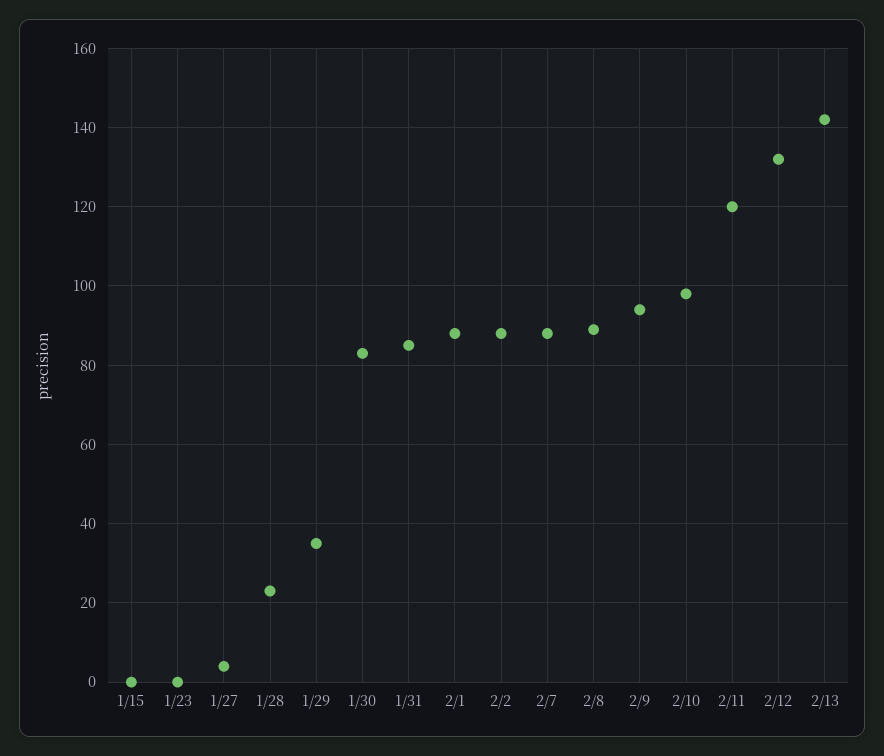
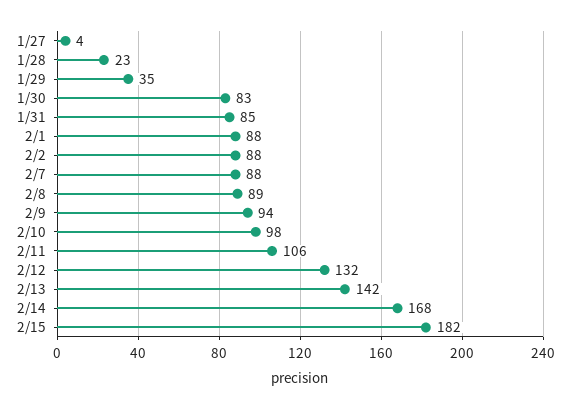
1/15: 0 -> none
1/23: 0 -> none
2/11: 120 -> 106
2/14: none -> 168
2/15: none -> 182

